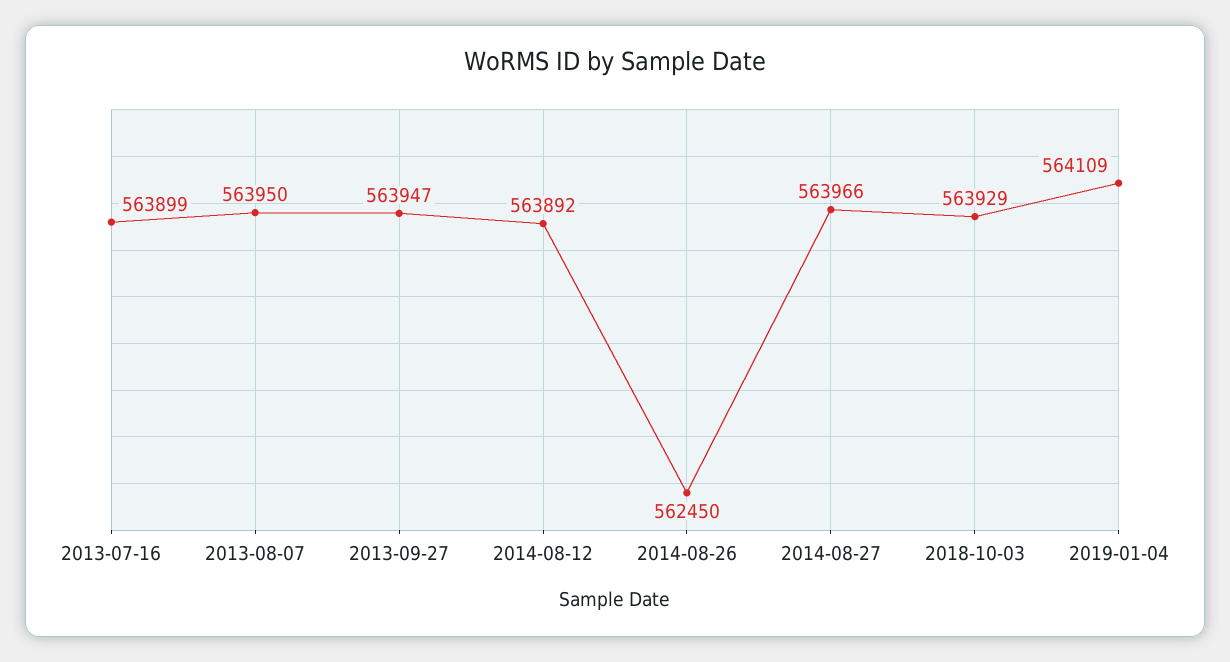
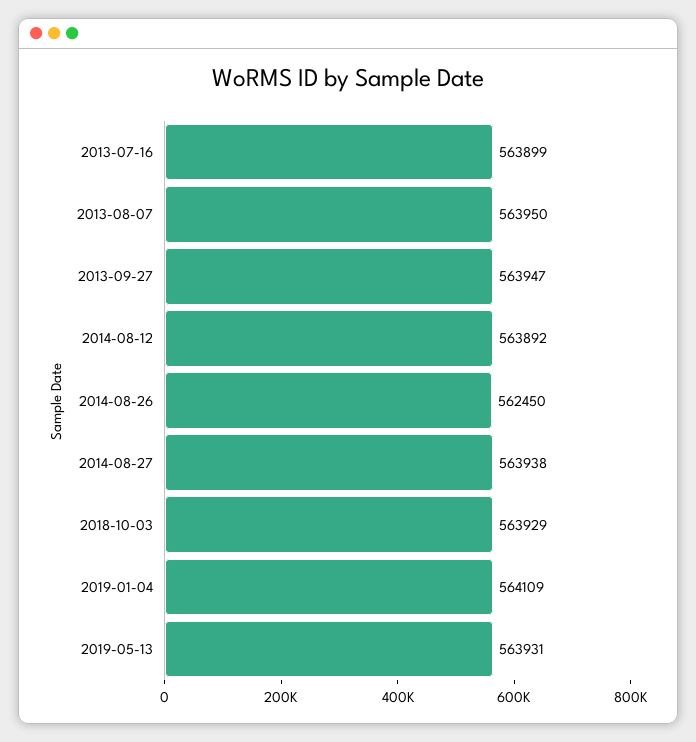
2014-08-27: 563966 -> 563938
2019-05-13: none -> 563931

